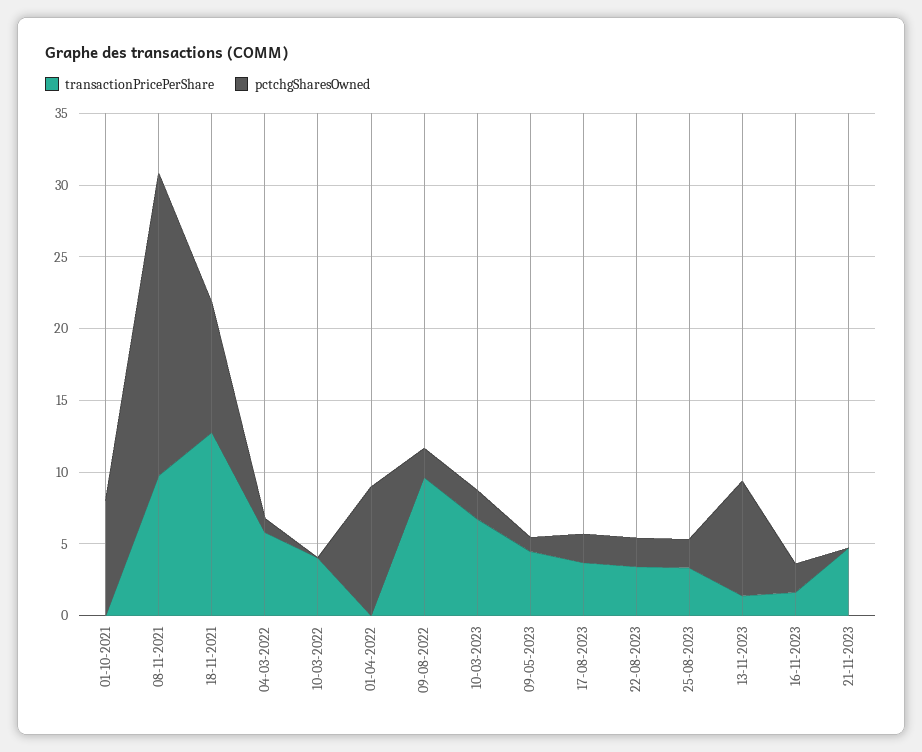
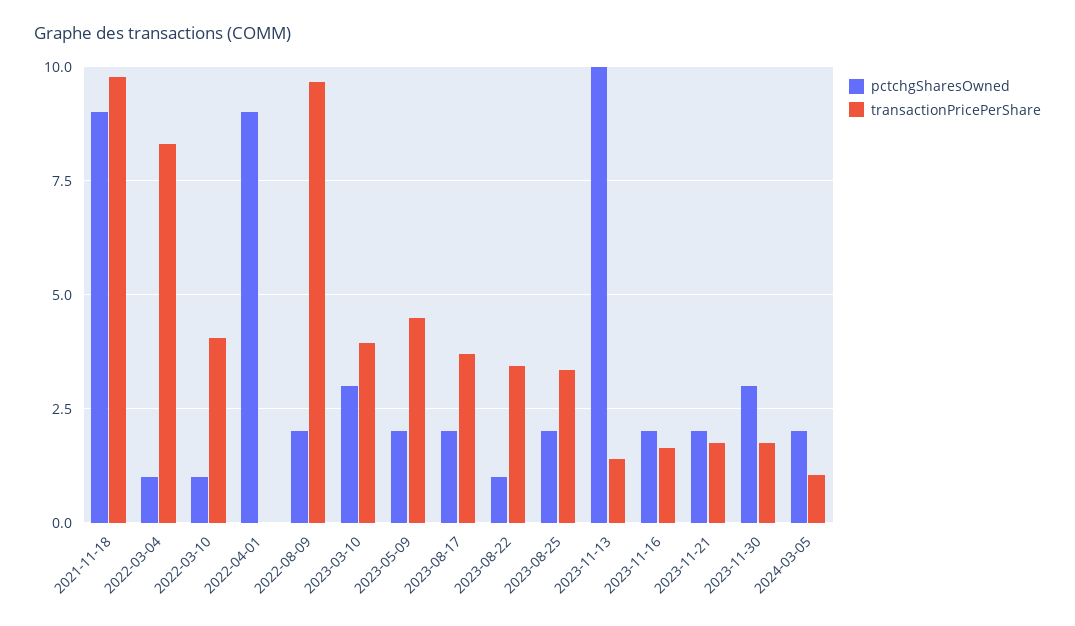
transactionPricePerShare, 01-10-2021: 0 -> none
pctchgSharesOwned, 01-10-2021: 8 -> none
transactionPricePerShare, 08-11-2021: 10 -> none
pctchgSharesOwned, 08-11-2021: 21 -> none
transactionPricePerShare, 18-11-2021: 13 -> 9.75
transactionPricePerShare, 04-03-2022: 6 -> 8.25
pctchgSharesOwned, 10-03-2022: 0 -> 1
transactionPricePerShare, 10-03-2023: 7 -> 4
pctchgSharesOwned, 10-03-2023: 2 -> 3
pctchgSharesOwned, 09-05-2023: 1 -> 2
pctchgSharesOwned, 22-08-2023: 2 -> 1
pctchgSharesOwned, 13-11-2023: 8 -> 10
transactionPricePerShare, 21-11-2023: 5 -> 1.75
pctchgSharesOwned, 21-11-2023: 0 -> 2
pctchgSharesOwned, 2023-11-30: none -> 3
transactionPricePerShare, 2023-11-30: none -> 1.75
pctchgSharesOwned, 2024-03-05: none -> 2
transactionPricePerShare, 2024-03-05: none -> 1

